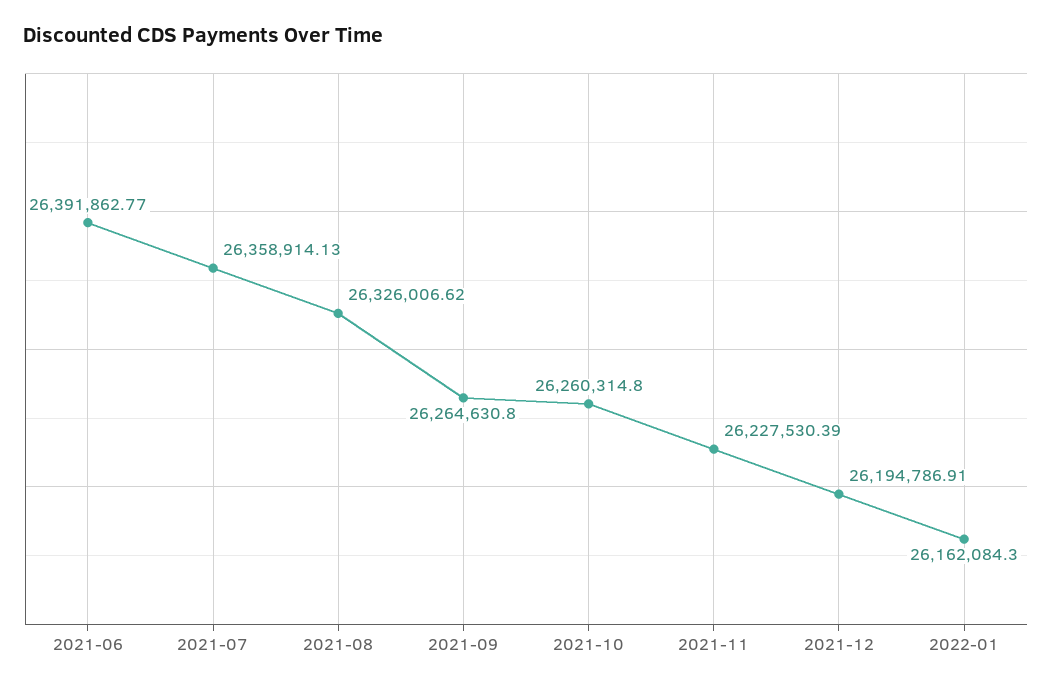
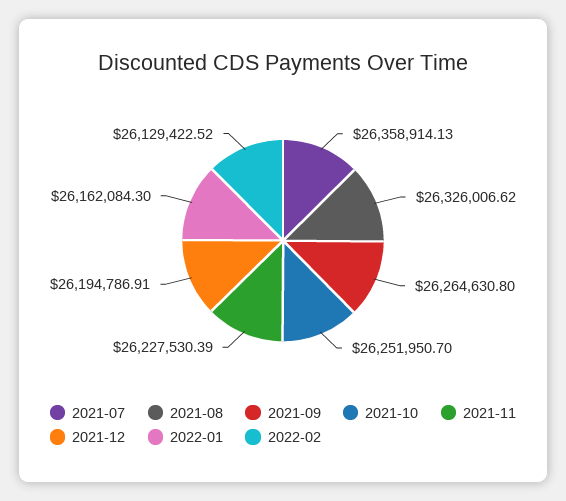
2021-06: 26391862.77 -> none
2021-10: 26260314.8 -> 26251950.7
2022-02: none -> 26129422.52

